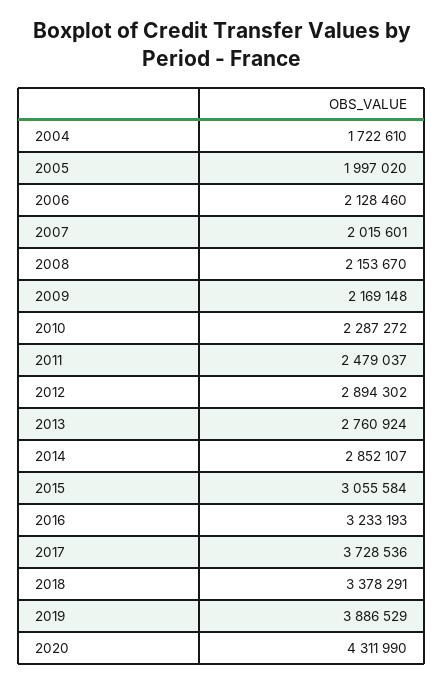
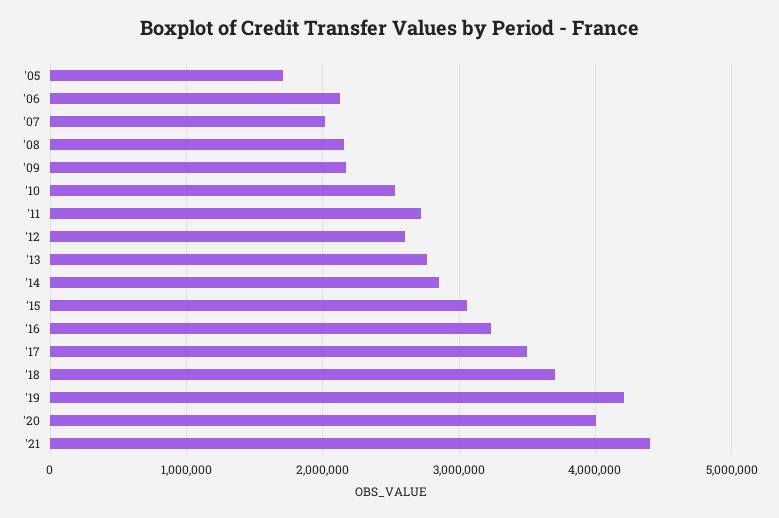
2004: 1722610 -> none
2005: 1997020 -> 1700000
2010: 2287272 -> 2500000
2011: 2479037 -> 2700000
2012: 2894302 -> 2600000
2017: 3728536 -> 3500000
2018: 3378291 -> 3700000
2019: 3886529 -> 4200000
2020: 4311990 -> 4000000
'21: none -> 4400000

